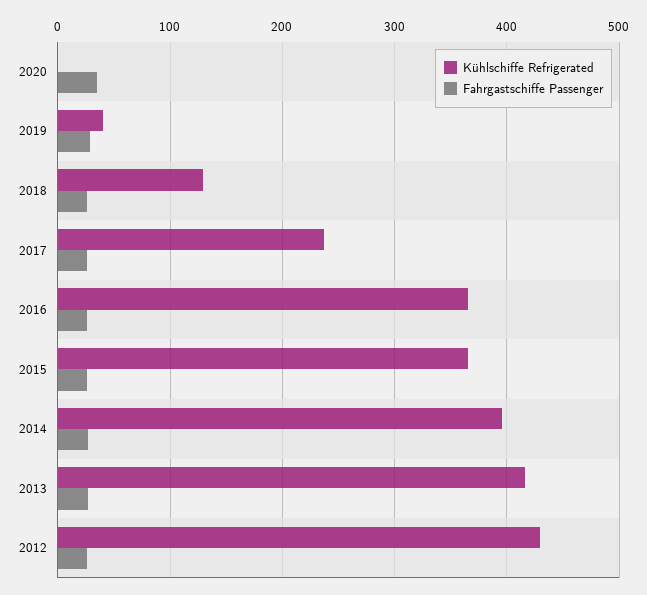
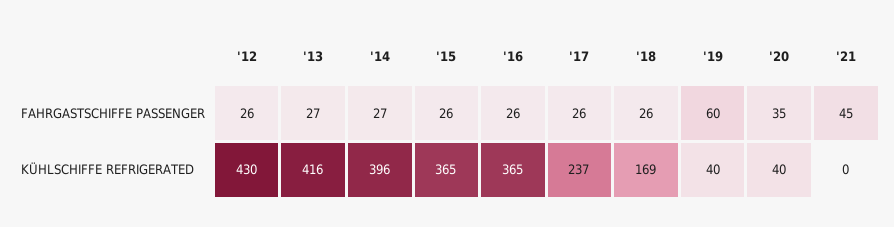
Kühlschiffe Refrigerated, 2020: 0 -> 40
Fahrgastschiffe Passenger, 2019: 30 -> 60
Kühlschiffe Refrigerated, 2018: 130 -> 169
Fahrgastschiffe Passenger, '21: none -> 45
Kühlschiffe Refrigerated, '21: none -> 0

